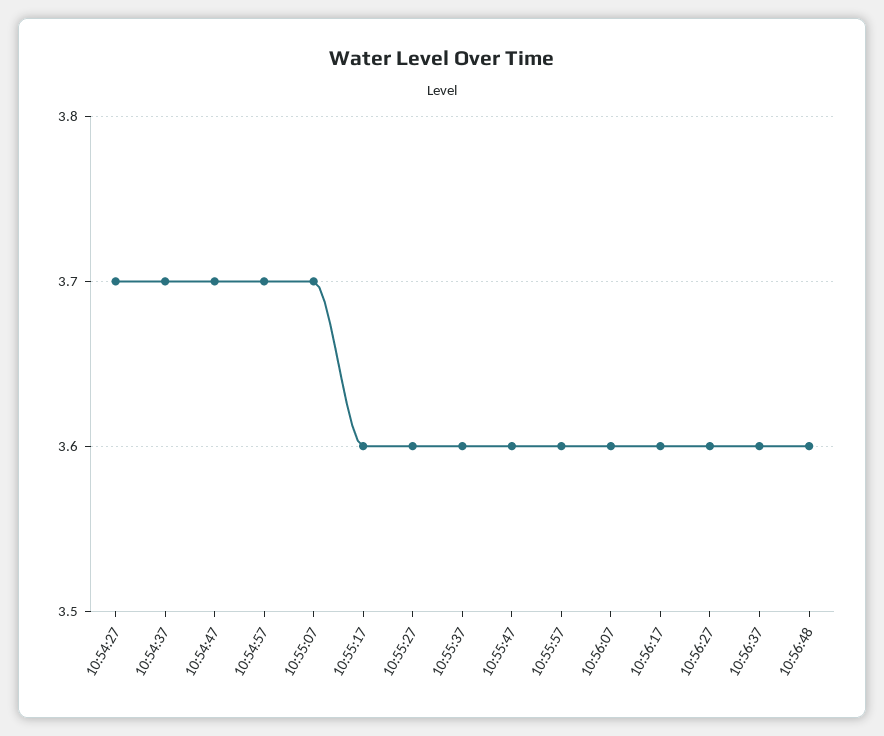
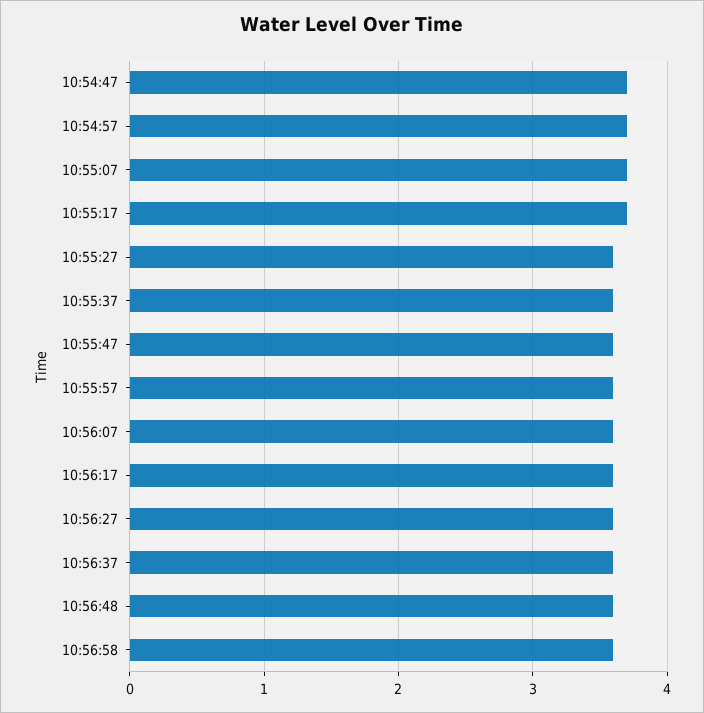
10:54:27: 3.7 -> none
10:54:37: 3.7 -> none
10:55:17: 3.6 -> 3.7
10:56:58: none -> 3.6

